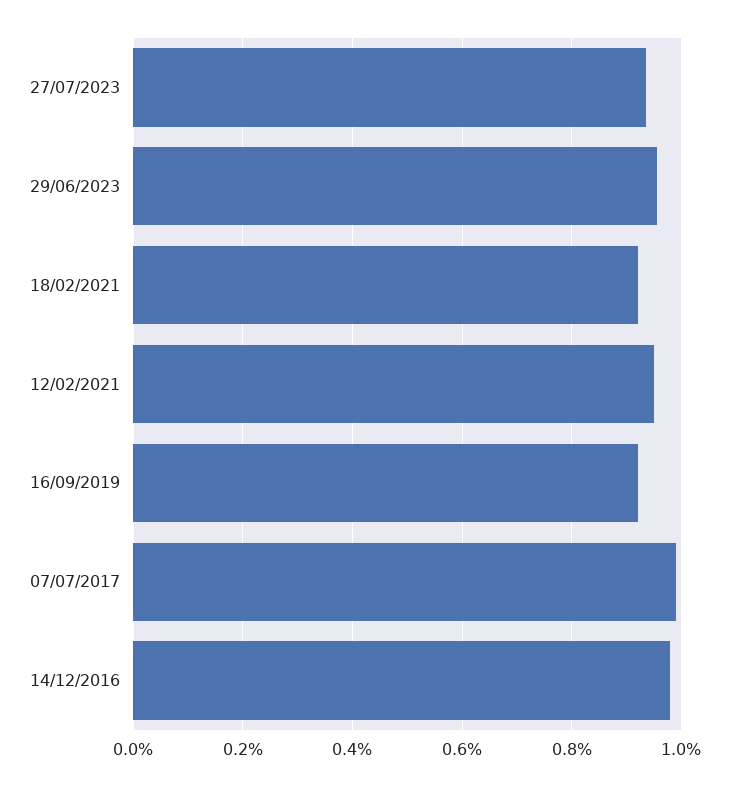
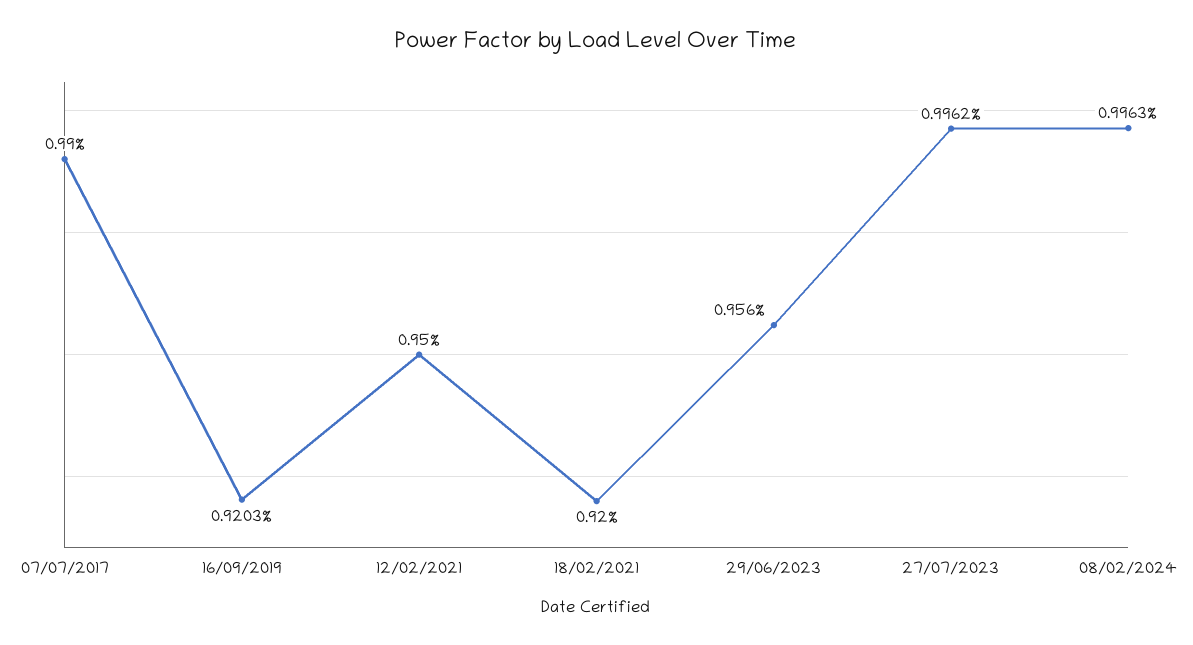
27/07/2023: 0.94 -> 0.9962
14/12/2016: 0.98 -> none
08/02/2024: none -> 0.9963

